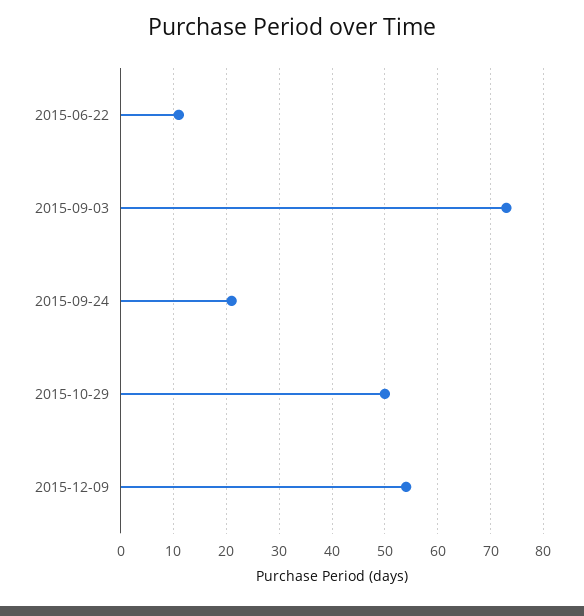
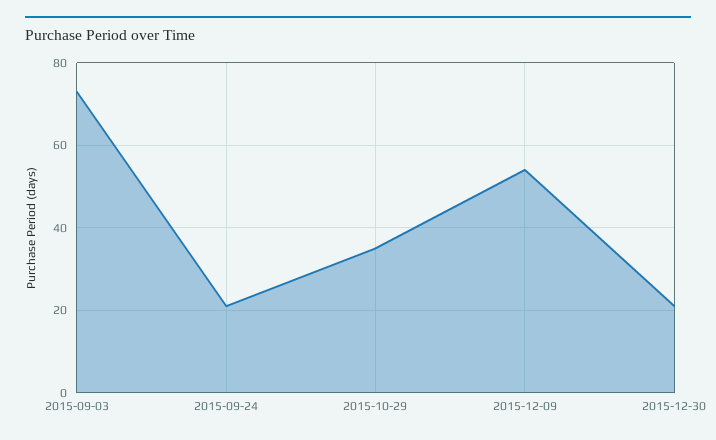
2015-06-22: 10 -> none
2015-10-29: 50 -> 35
2015-12-30: none -> 20

